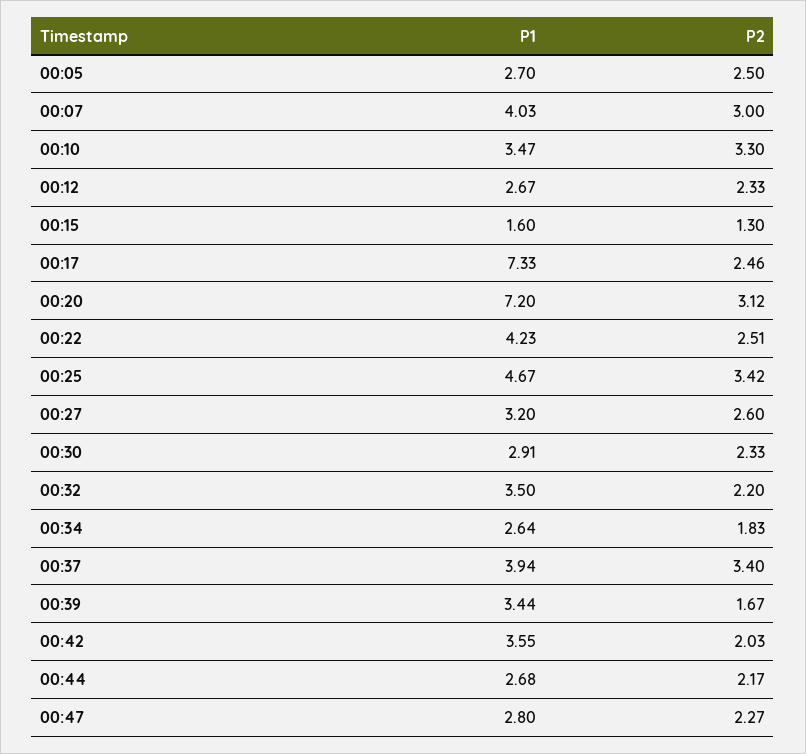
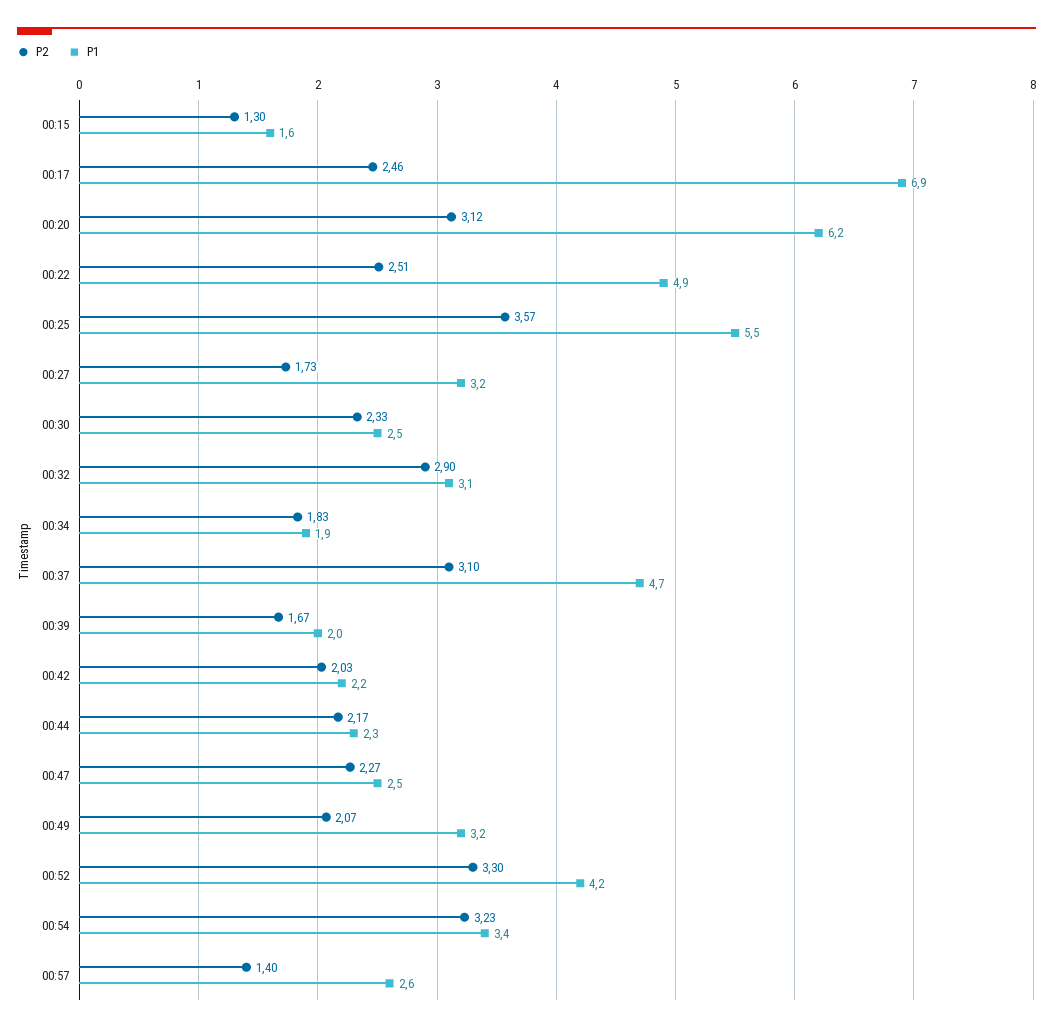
P1, 00:05: 2.7 -> none
P2, 00:05: 2.5 -> none
P1, 00:07: 4.03 -> none
P2, 00:07: 3 -> none
P1, 00:10: 3.47 -> none
P2, 00:10: 3.3 -> none
P1, 00:12: 2.67 -> none
P2, 00:12: 2.33 -> none
P1, 00:17: 7.33 -> 6.9
P1, 00:20: 7.2 -> 6.2
P1, 00:22: 4.23 -> 4.9
P1, 00:25: 4.67 -> 5.5
P2, 00:25: 3.42 -> 3.57
P2, 00:27: 2.6 -> 1.73
P1, 00:30: 2.91 -> 2.5
P1, 00:32: 3.5 -> 3.1
P2, 00:32: 2.2 -> 2.9
P1, 00:34: 2.64 -> 1.9
P1, 00:37: 3.94 -> 4.7
P2, 00:37: 3.4 -> 3.1
P1, 00:39: 3.44 -> 2
P1, 00:42: 3.55 -> 2.2
P1, 00:44: 2.68 -> 2.3
P1, 00:47: 2.8 -> 2.5
P2, 00:49: none -> 2.07
P1, 00:49: none -> 3.2
P2, 00:52: none -> 3.3
P1, 00:52: none -> 4.2
P2, 00:54: none -> 3.23
P1, 00:54: none -> 3.4
P2, 00:57: none -> 1.4
P1, 00:57: none -> 2.6

